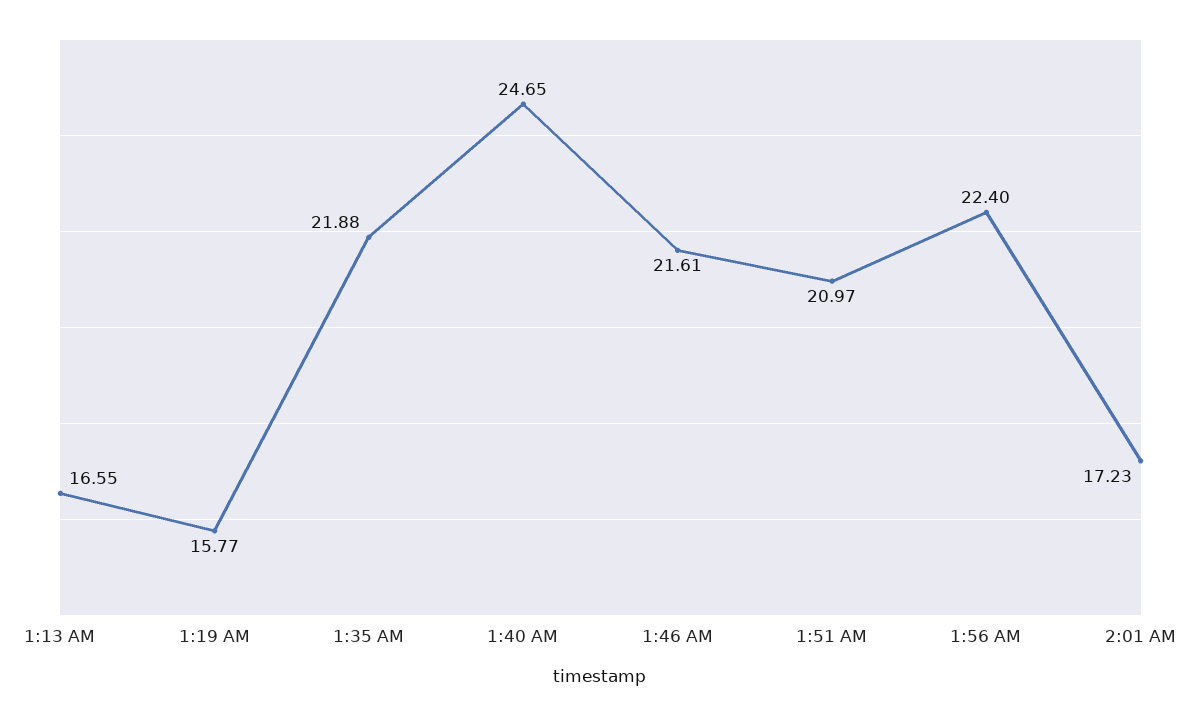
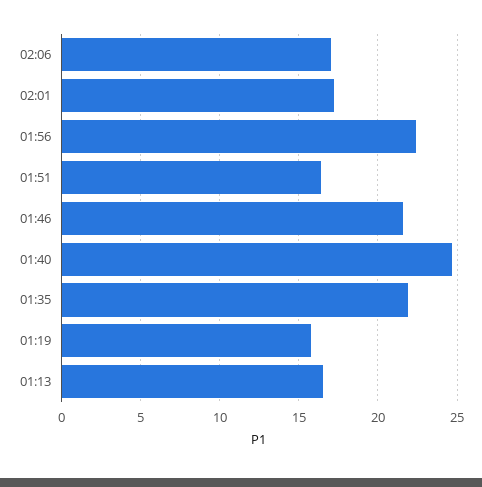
1:51 AM: 20.97 -> 16.5
02:06: none -> 17

